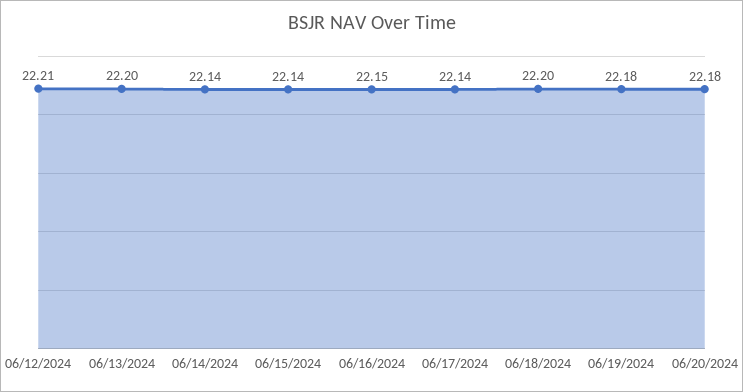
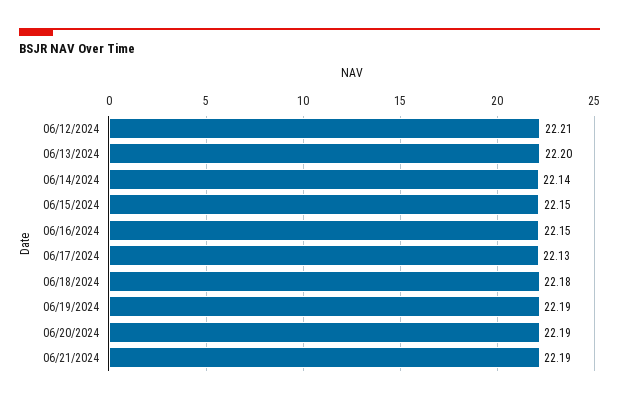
06/15/2024: 22.14 -> 22.15
06/17/2024: 22.14 -> 22.13
06/18/2024: 22.2 -> 22.18
06/19/2024: 22.18 -> 22.19
06/20/2024: 22.18 -> 22.19
06/21/2024: none -> 22.19

